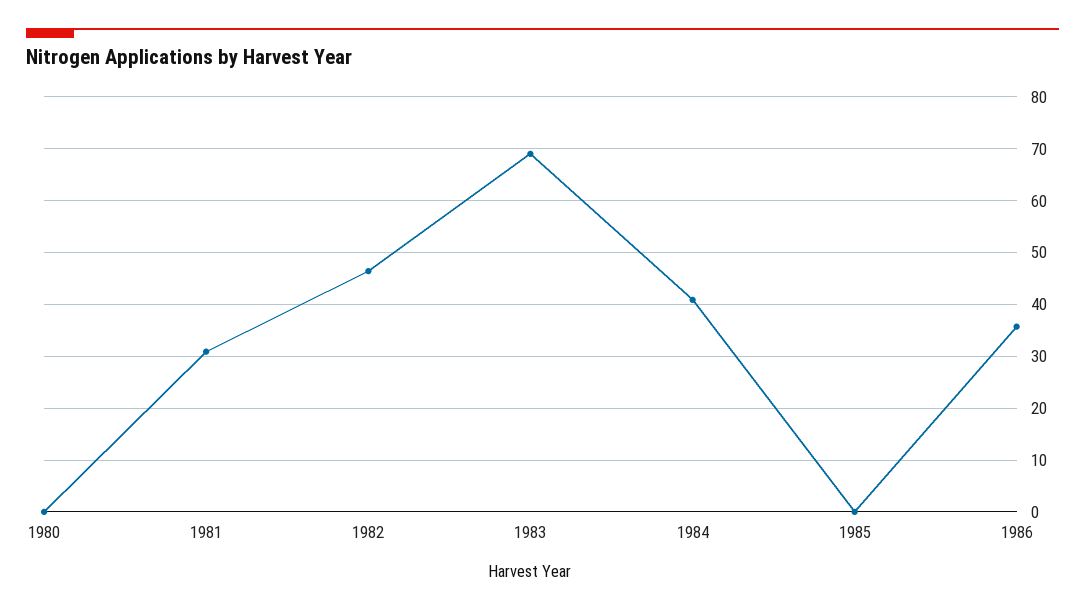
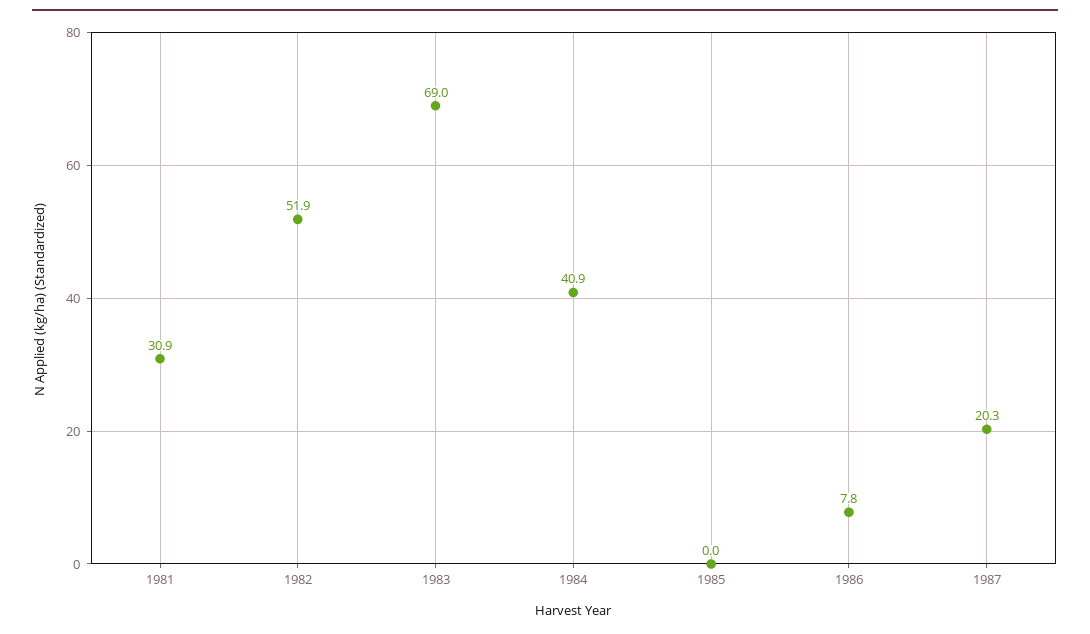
1980: 0 -> none
1982: 46 -> 51.9
1986: 36 -> 7.8
1987: none -> 20.3

